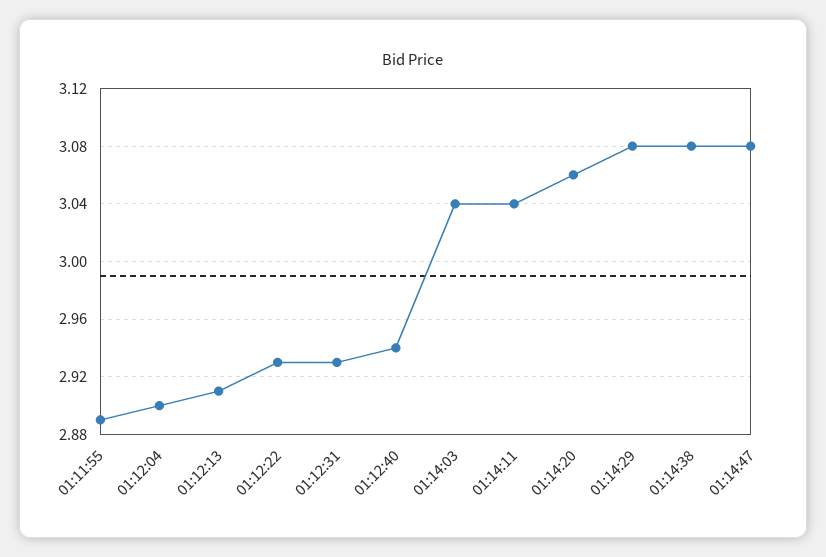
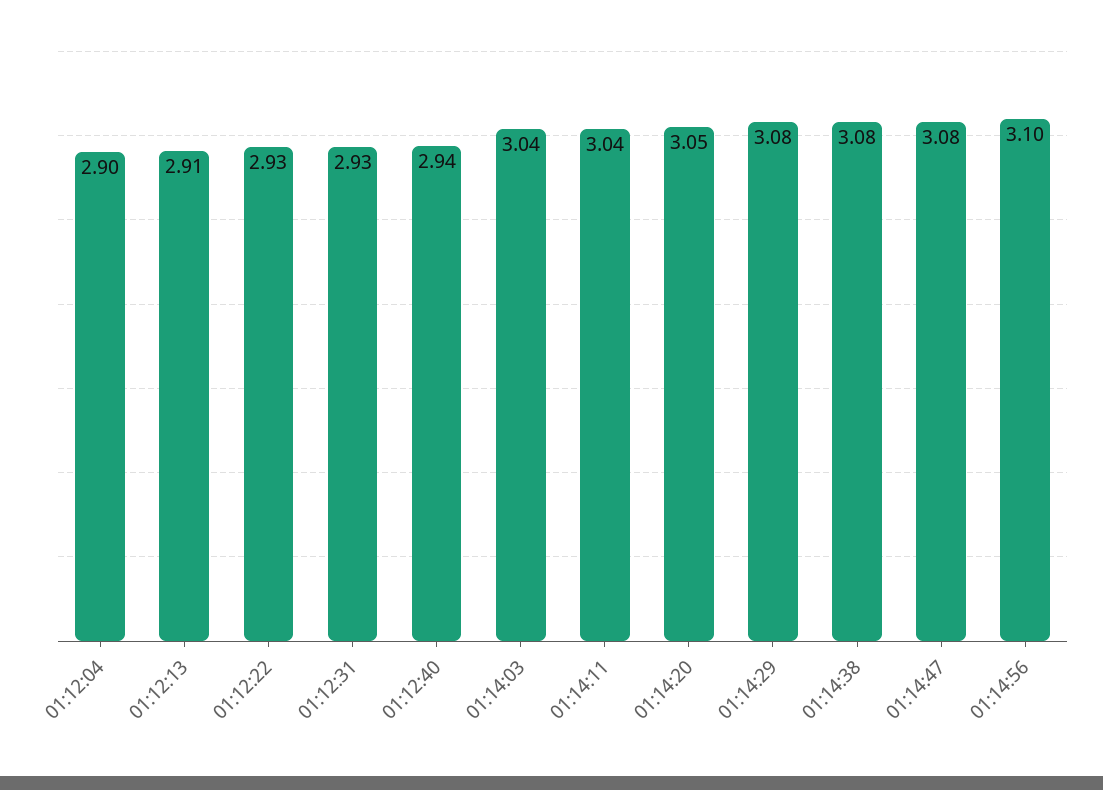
01:11:55: 2.89 -> none
01:14:20: 3.06 -> 3.05
01:14:56: none -> 3.1

